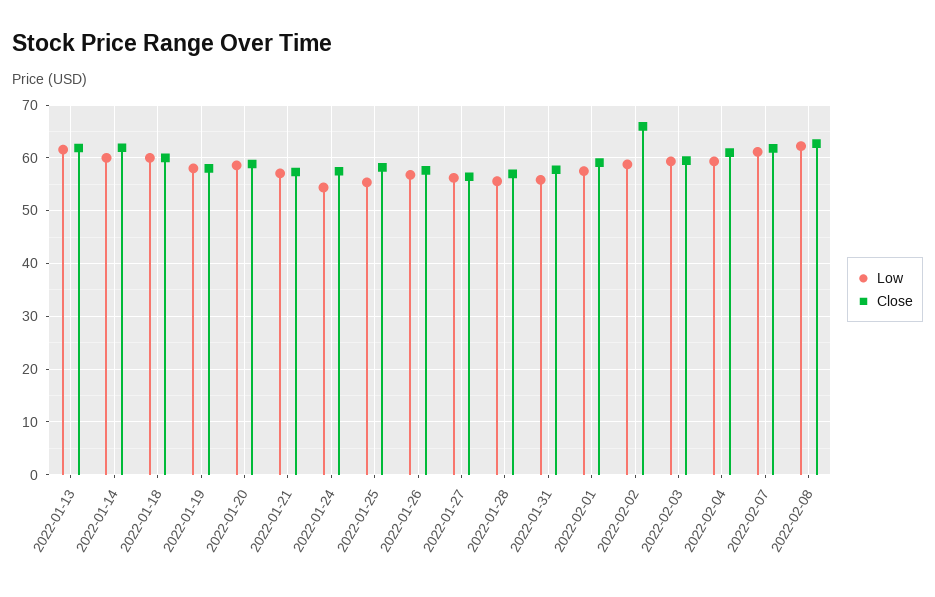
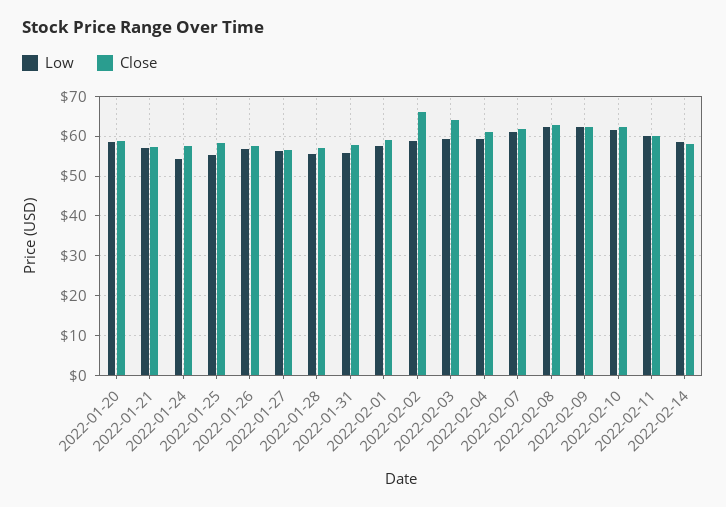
Low, 2022-01-13: 62 -> none
Close, 2022-01-13: 62 -> none
Low, 2022-01-14: 60 -> none
Close, 2022-01-14: 62 -> none
Low, 2022-01-18: 60 -> none
Close, 2022-01-18: 60 -> none
Low, 2022-01-19: 58 -> none
Close, 2022-01-19: 58 -> none
Close, 2022-02-03: 60 -> 64
Low, 2022-02-09: none -> 62
Close, 2022-02-09: none -> 62
Low, 2022-02-10: none -> 62
Close, 2022-02-10: none -> 62
Low, 2022-02-11: none -> 60
Close, 2022-02-11: none -> 60
Low, 2022-02-14: none -> 58
Close, 2022-02-14: none -> 58

